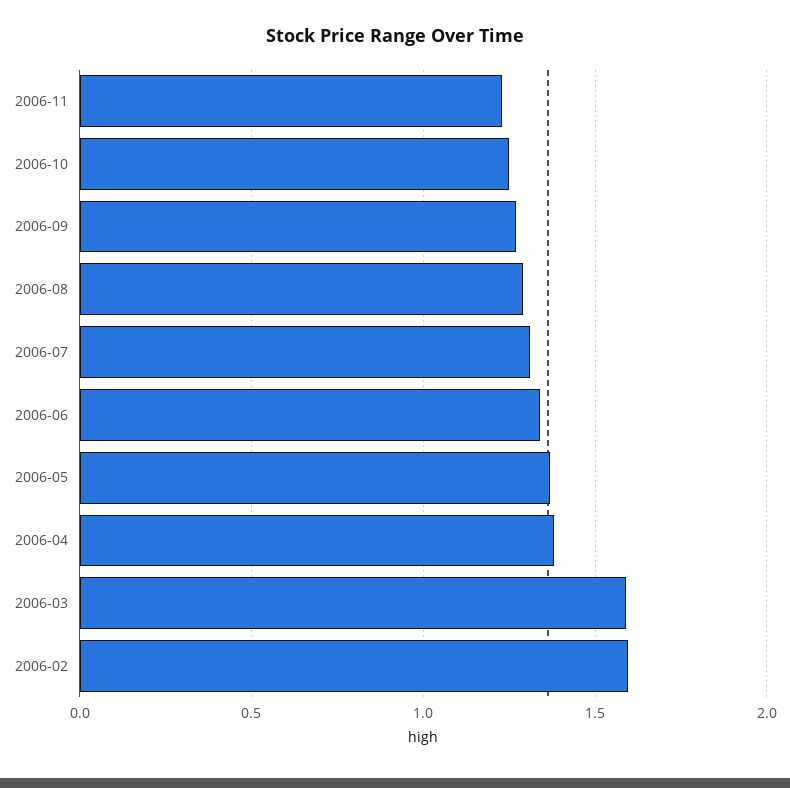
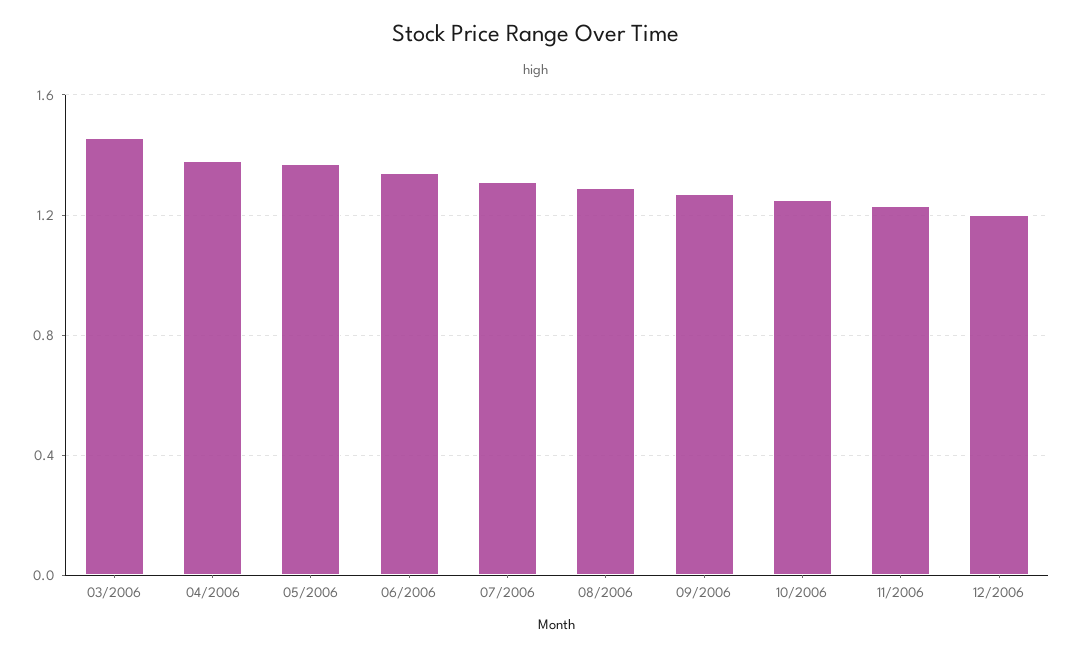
2006-03: 1.6 -> 1.45
2006-02: 1.6 -> none
12/2006: none -> 1.2

